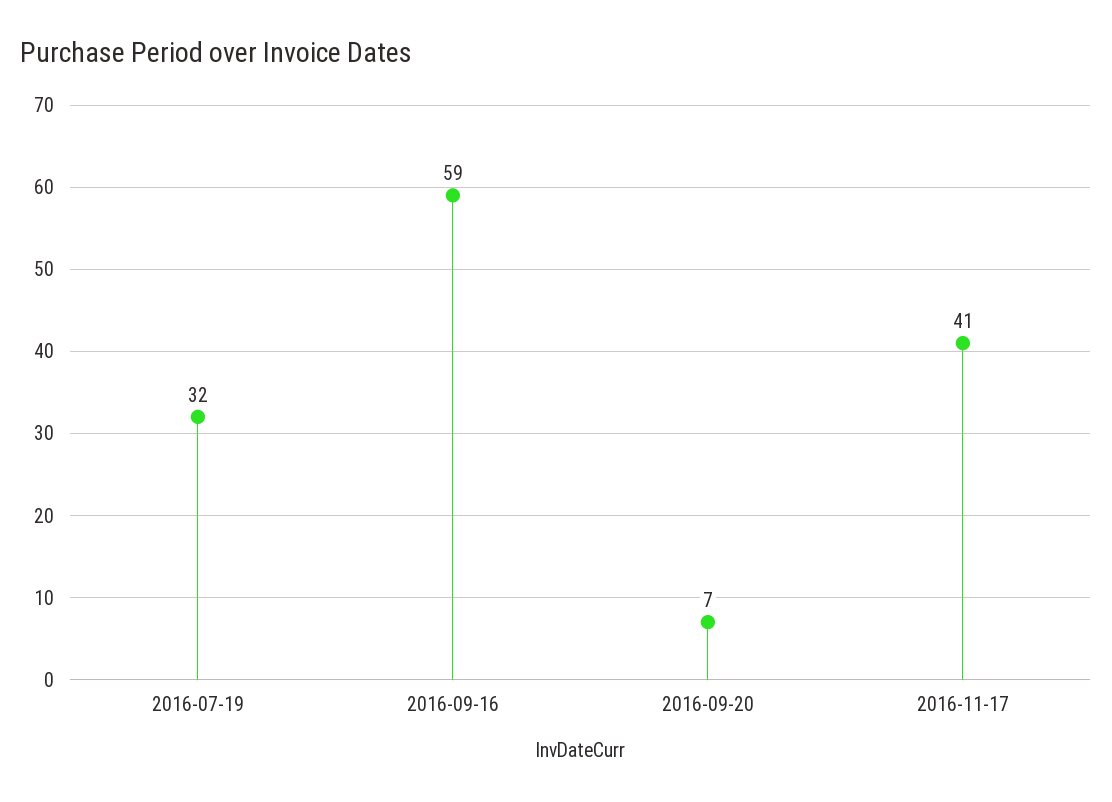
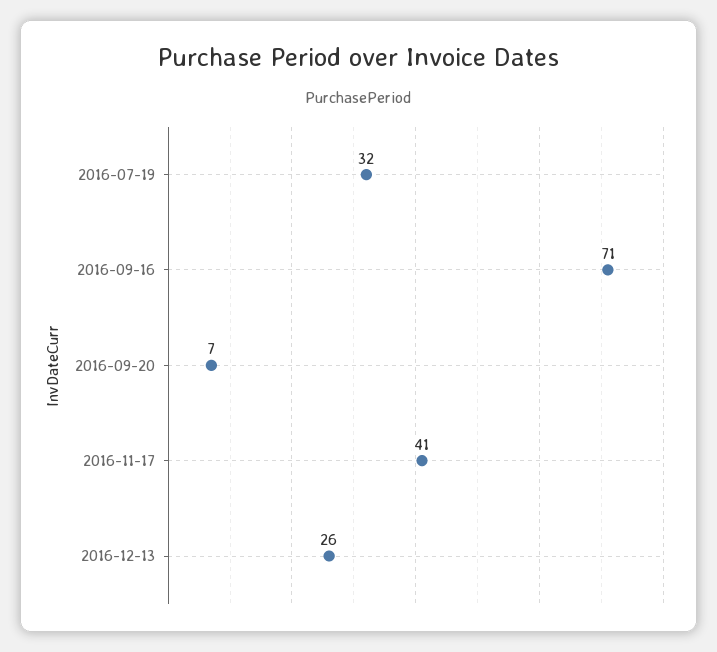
2016-09-16: 59 -> 71
2016-12-13: none -> 26

